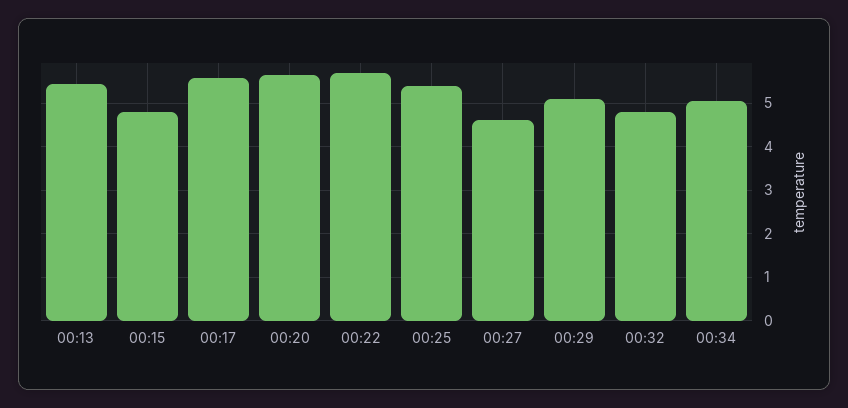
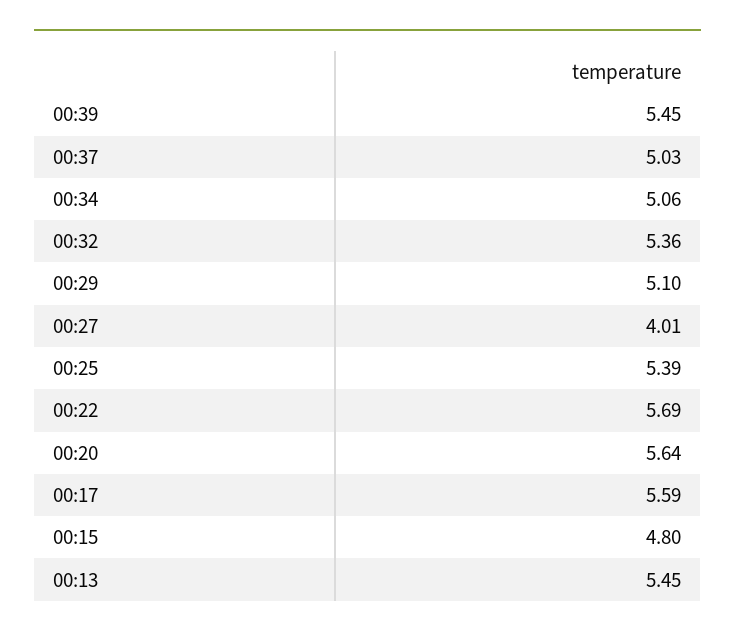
00:27: 4.6 -> 4.01
00:32: 4.8 -> 5.36
00:39: none -> 5.45
00:37: none -> 5.03

